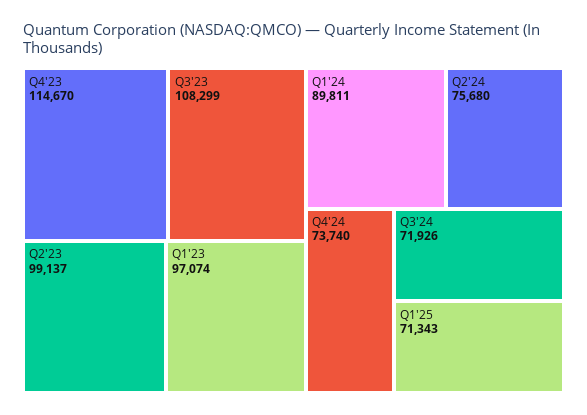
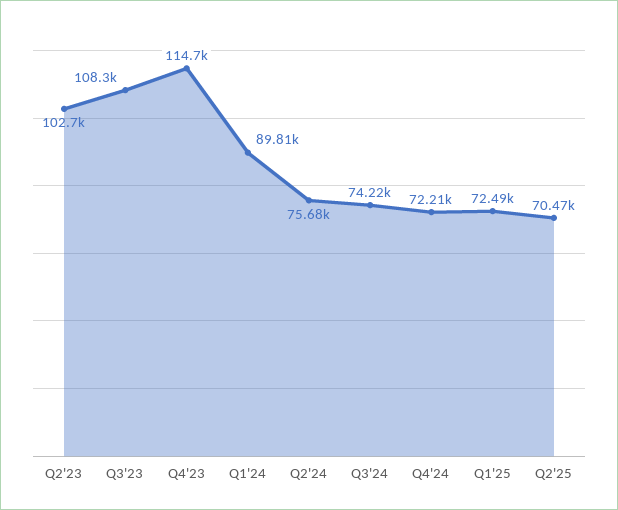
Q2'23: 99137 -> 102700
Q1'23: 97074 -> none
Q4'24: 73740 -> 72210
Q3'24: 71926 -> 74220
Q1'25: 71343 -> 72490
Q2'25: none -> 70470

